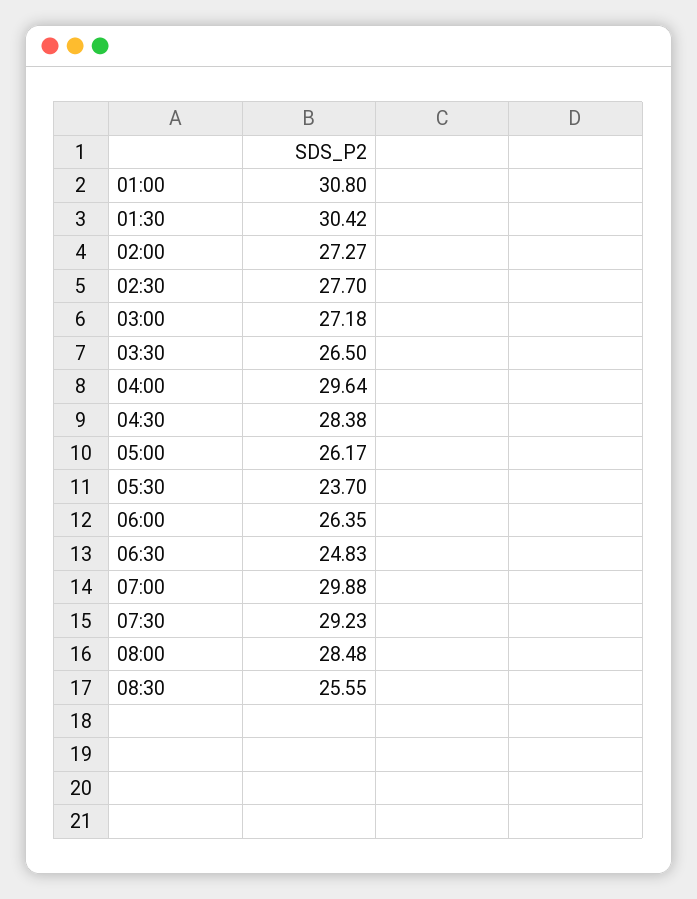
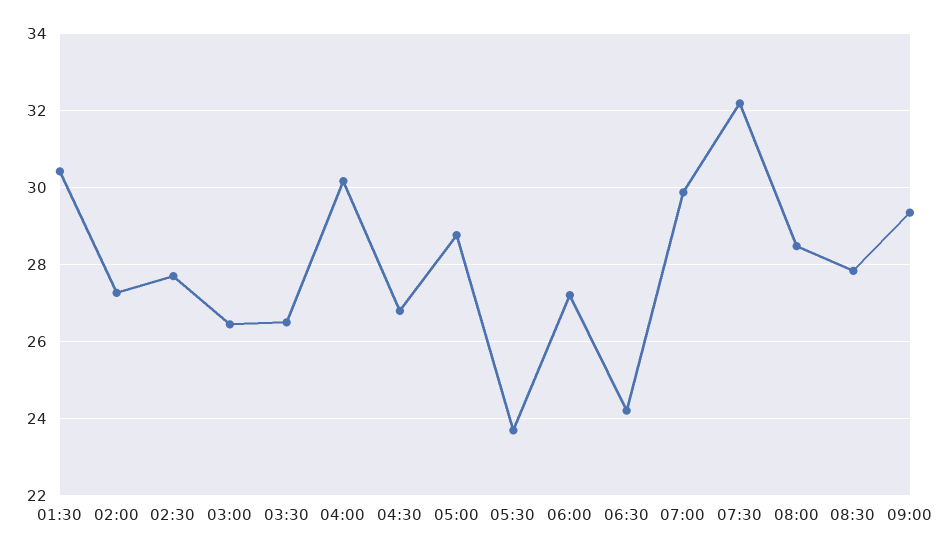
01:00: 30.8 -> none
03:00: 27.18 -> 26.4
04:00: 29.64 -> 30.2
04:30: 28.38 -> 26.8
05:00: 26.17 -> 28.8
06:00: 26.35 -> 27.2
06:30: 24.83 -> 24.2
07:30: 29.23 -> 32.2
08:30: 25.55 -> 27.8
09:00: none -> 29.4

